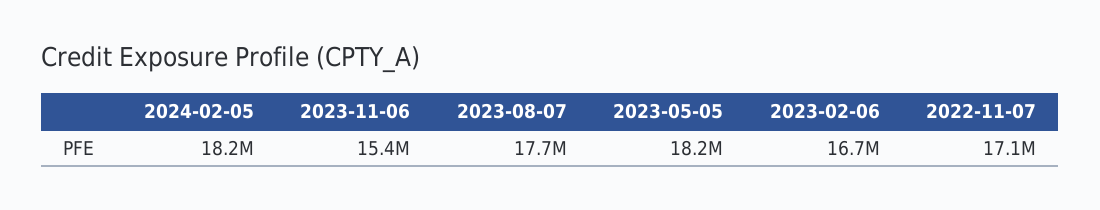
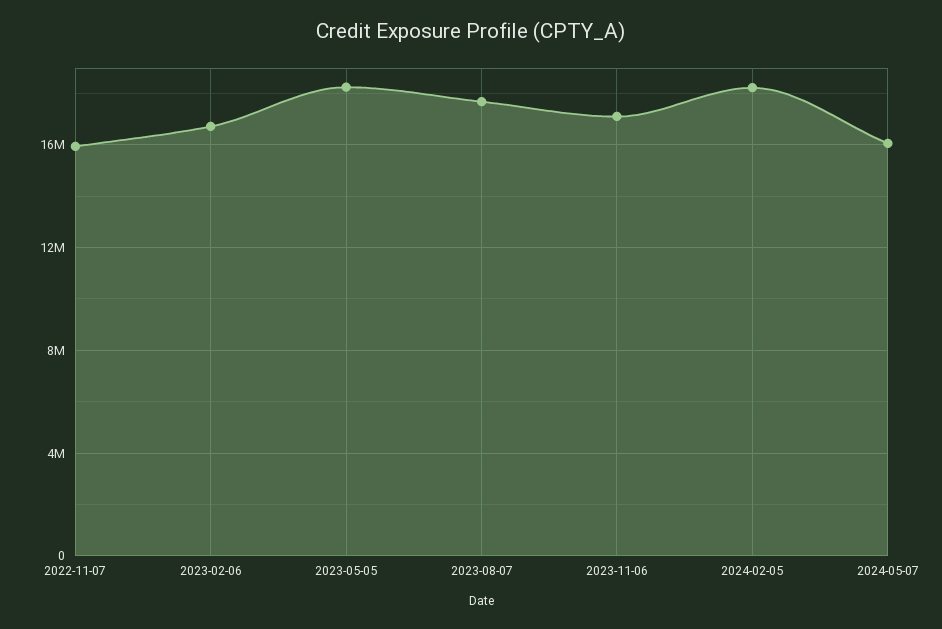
2023-11-06: 15400000 -> 17000000
2022-11-07: 17100000 -> 16000000
2024-05-07: none -> 16000000

